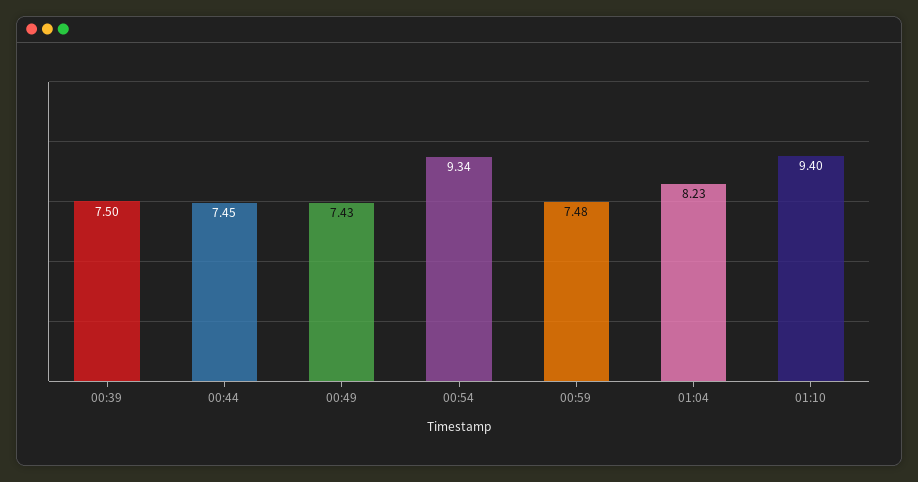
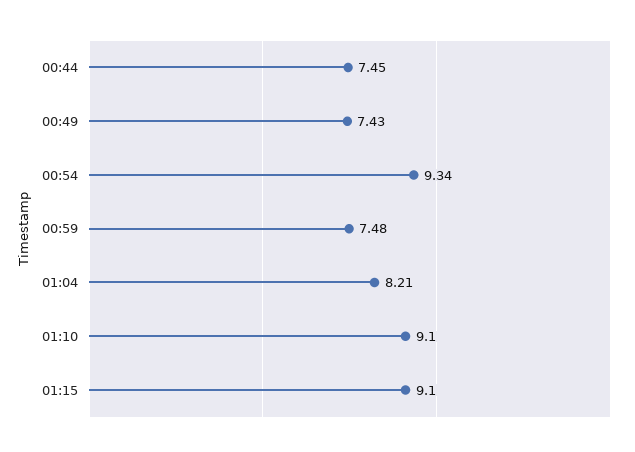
00:39: 7.5 -> none
01:04: 8.23 -> 8.21
01:10: 9.4 -> 9.1
01:15: none -> 9.1

